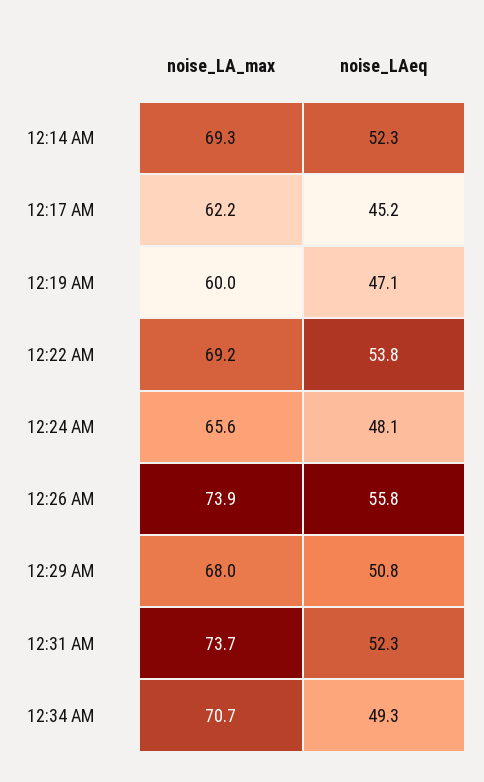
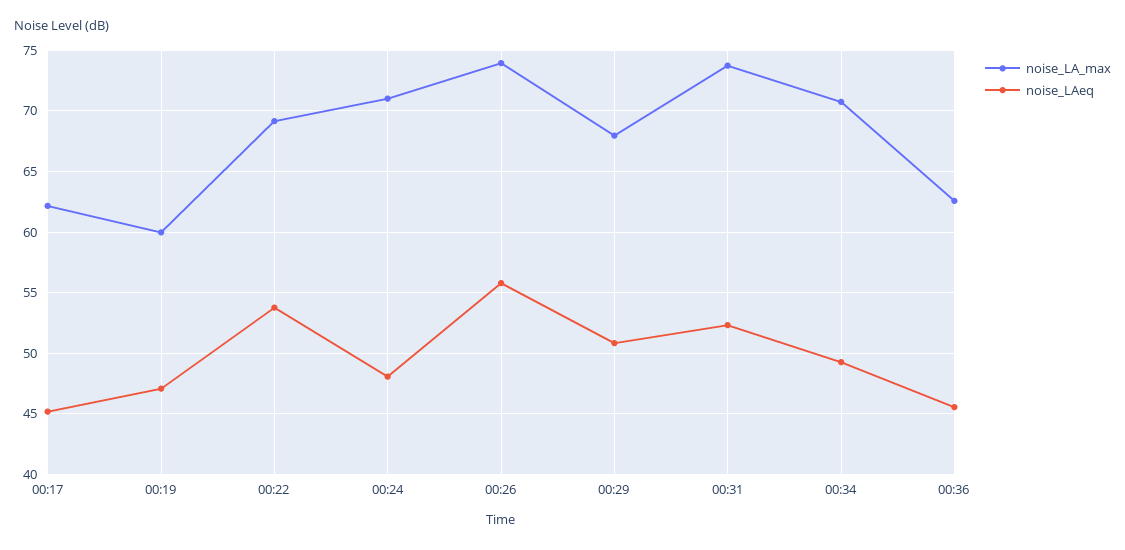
noise_LA_max, 12:14 AM: 69.3 -> none
noise_LAeq, 12:14 AM: 52.3 -> none
noise_LA_max, 12:24 AM: 65.6 -> 71
noise_LA_max, 00:36: none -> 62.5
noise_LAeq, 00:36: none -> 45.5

